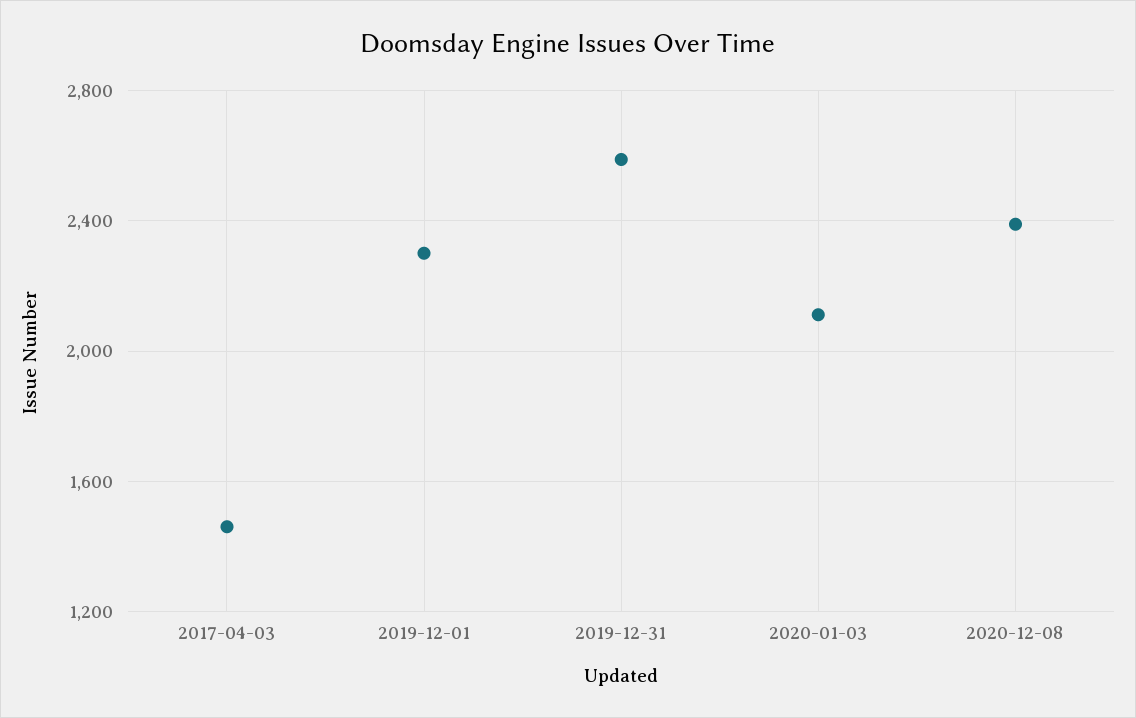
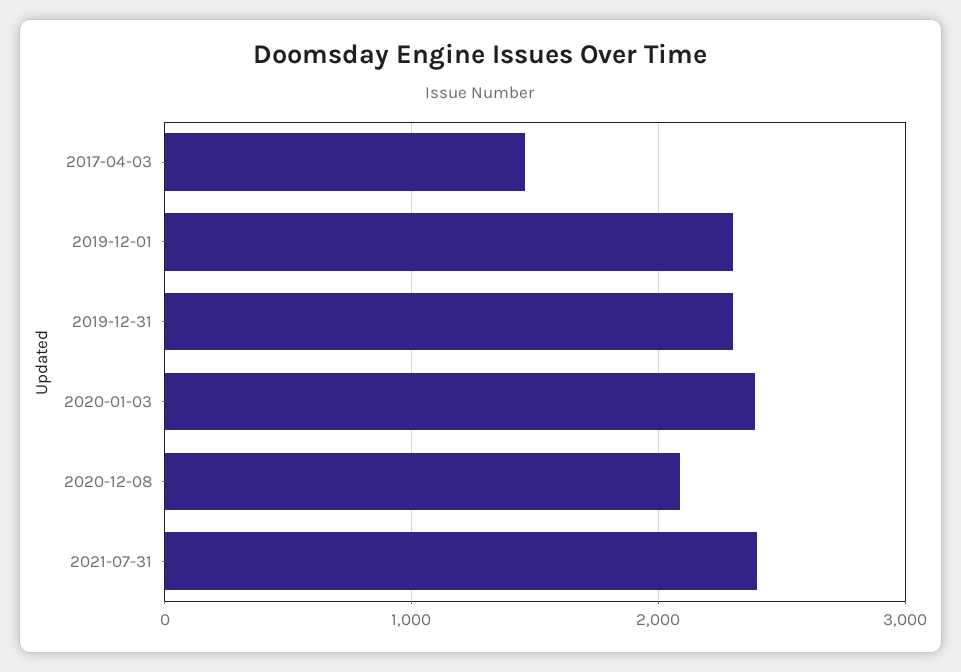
2019-12-31: 2600 -> 2300
2020-01-03: 2100 -> 2400
2020-12-08: 2400 -> 2100
2021-07-31: none -> 2400

